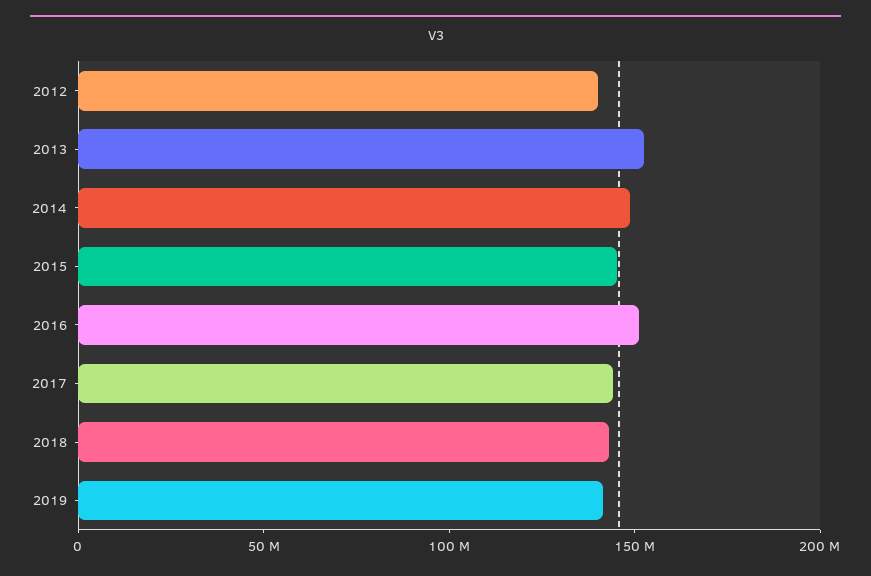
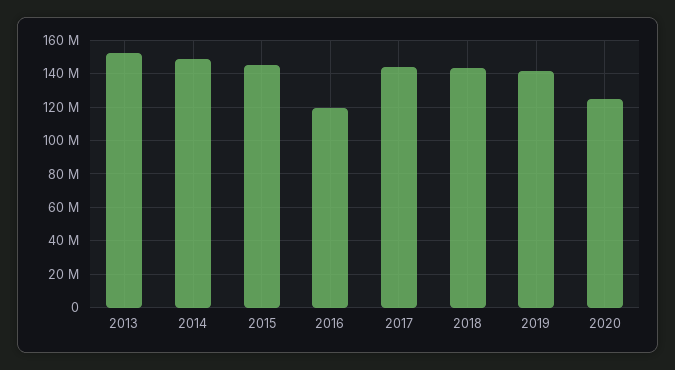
2012: 140000000 -> none
2016: 150000000 -> 120000000
2020: none -> 125000000

